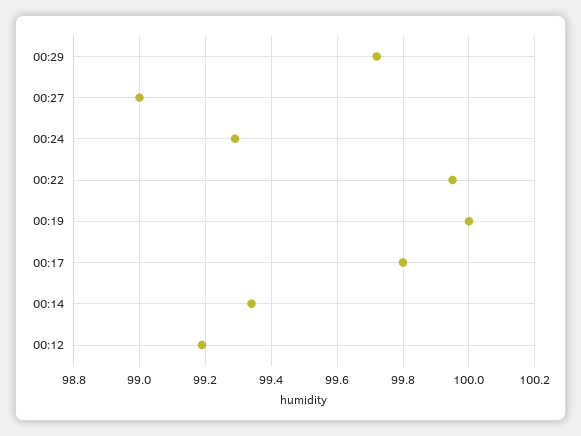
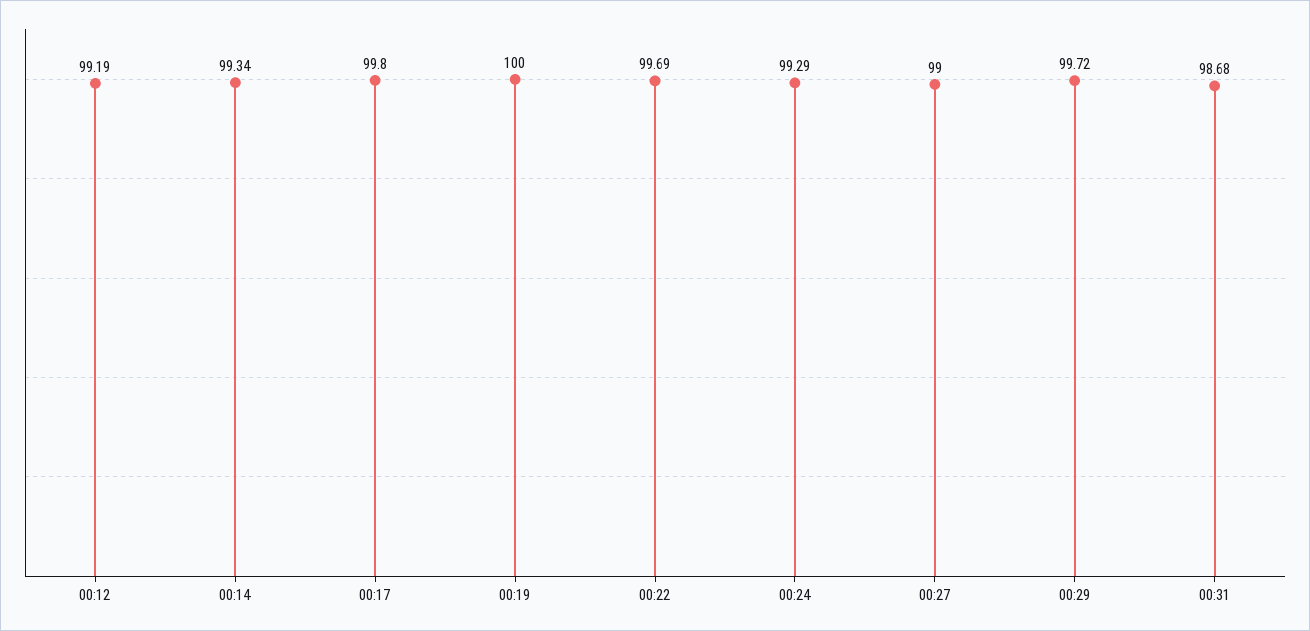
00:22: 99.95 -> 99.69
00:31: none -> 98.68

